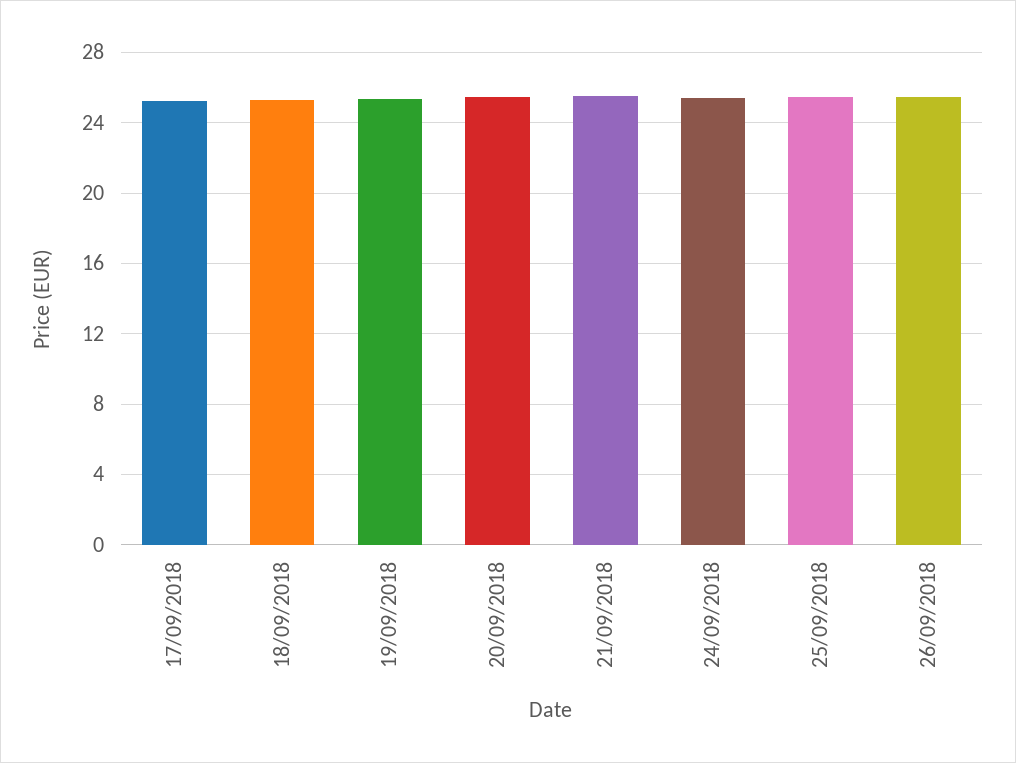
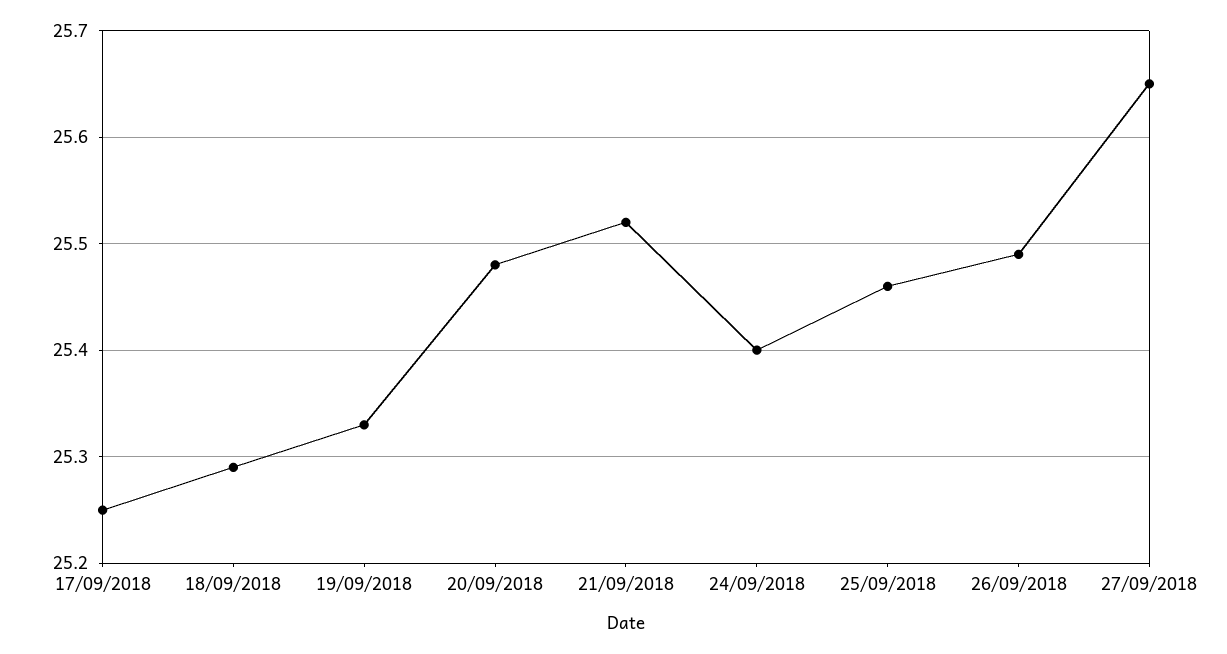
27/09/2018: none -> 25.65

